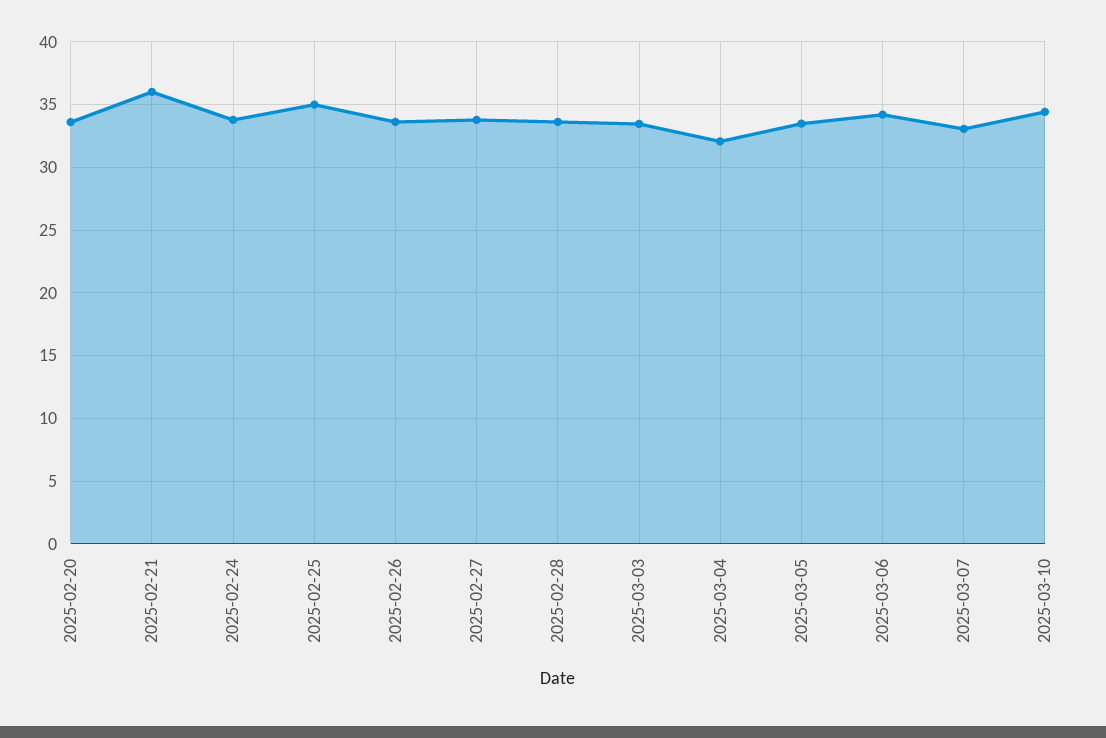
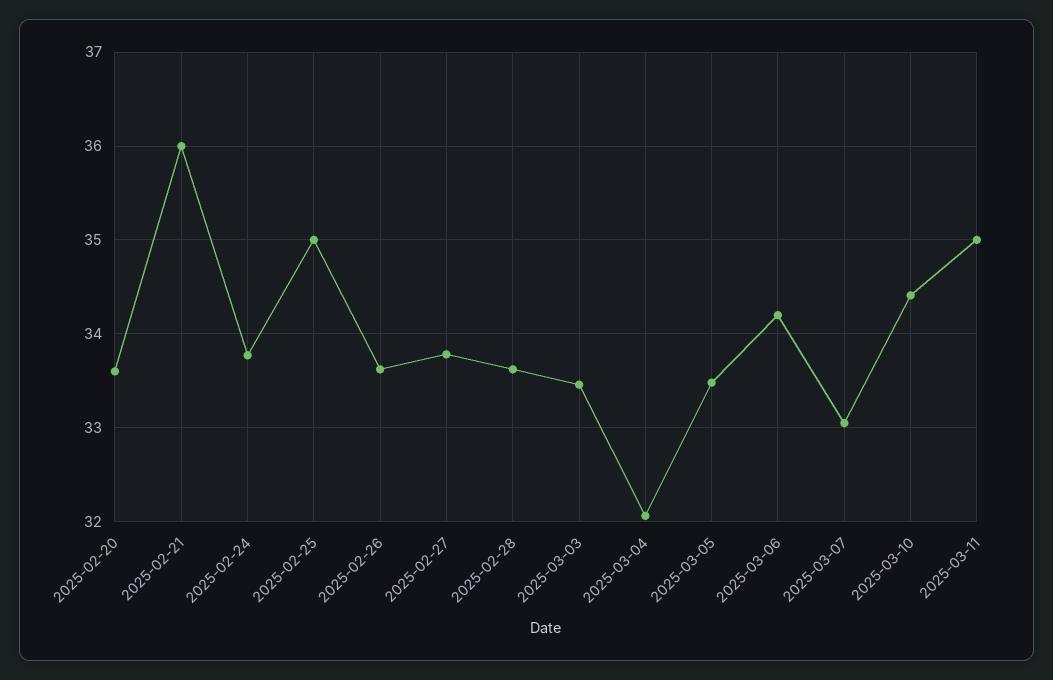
2025-03-11: none -> 35

